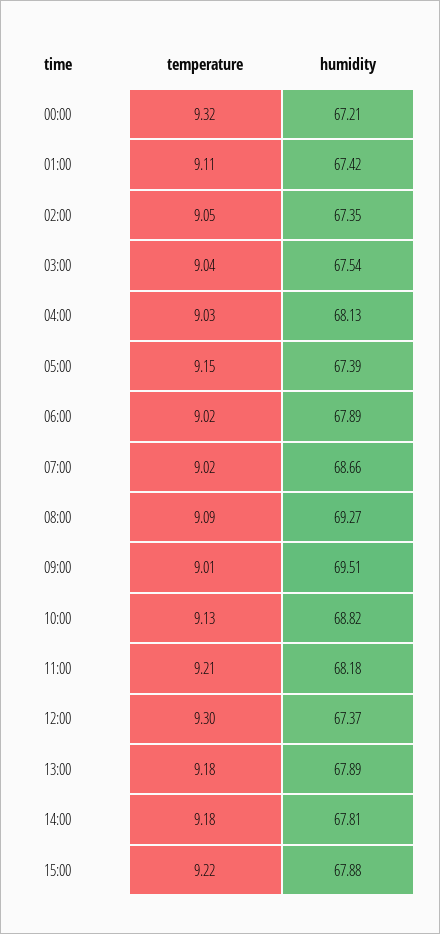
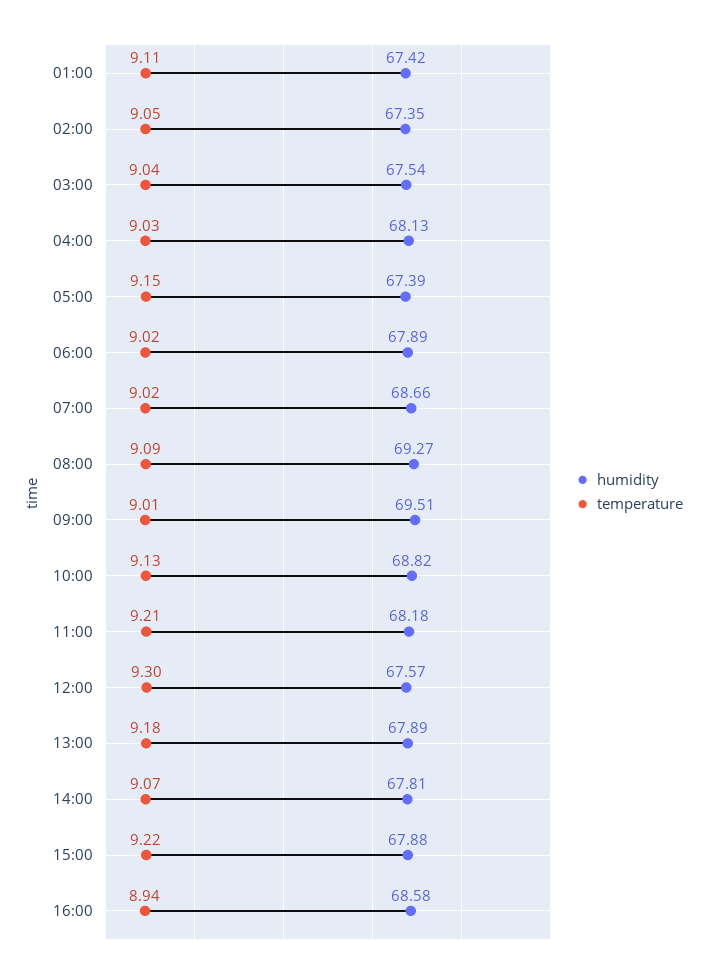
temperature, 00:00: 9.32 -> none
humidity, 00:00: 67.21 -> none
humidity, 12:00: 67.37 -> 67.57
temperature, 14:00: 9.18 -> 9.07
humidity, 16:00: none -> 68.58
temperature, 16:00: none -> 8.94

